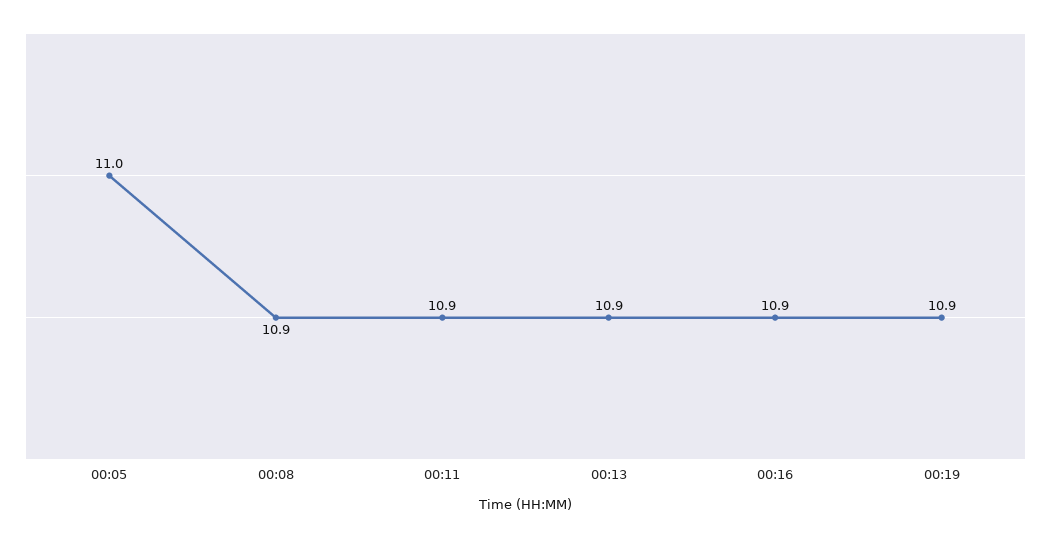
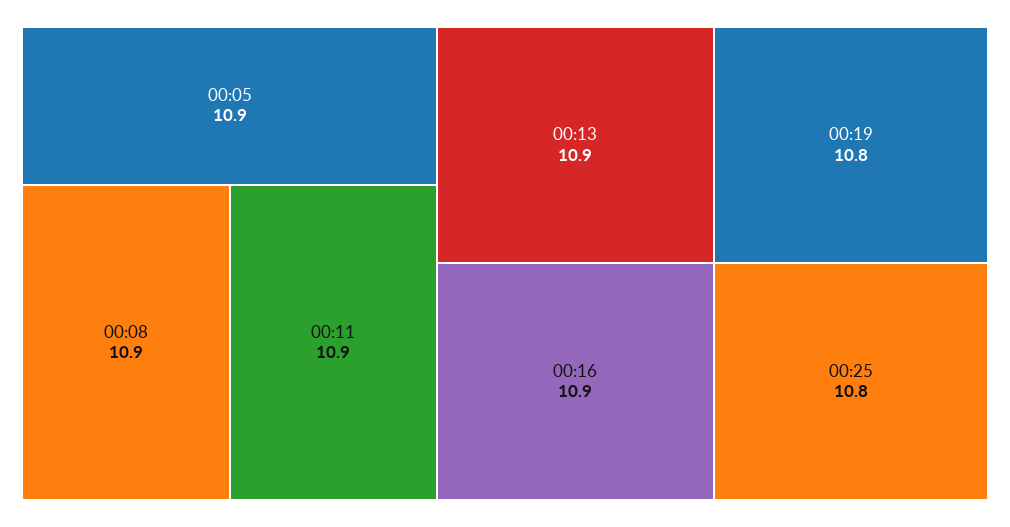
00:05: 11 -> 10.9
00:19: 10.9 -> 10.8
00:25: none -> 10.8

